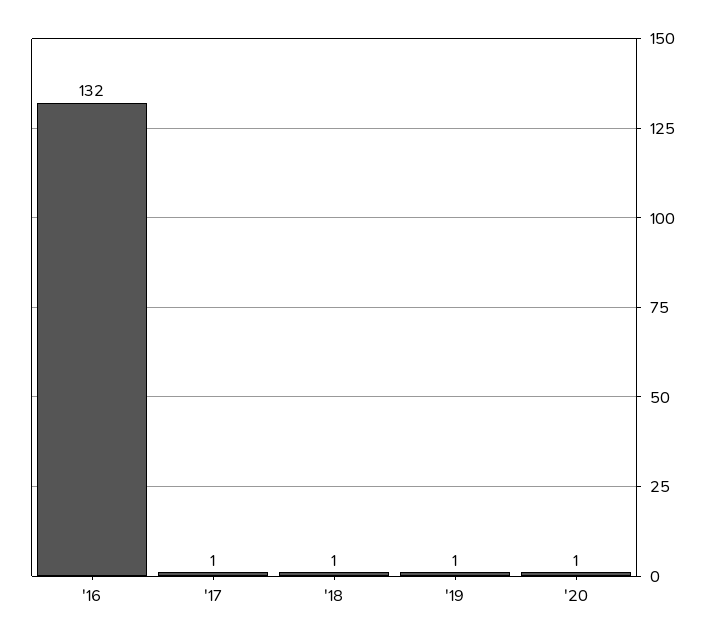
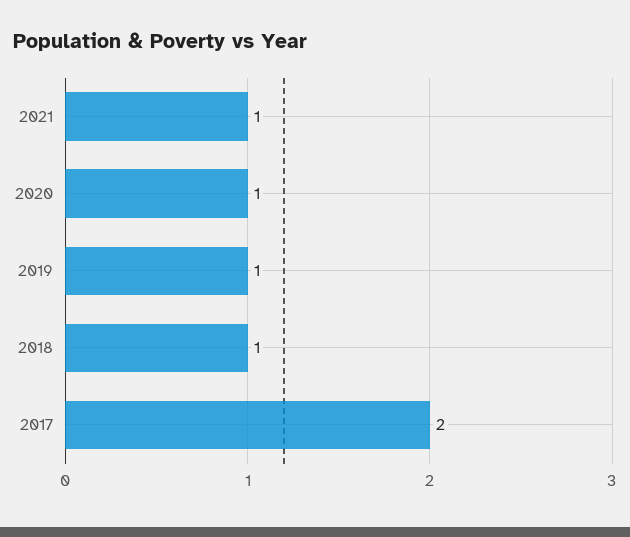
'16: 132 -> none
'17: 1 -> 2
2021: none -> 1

